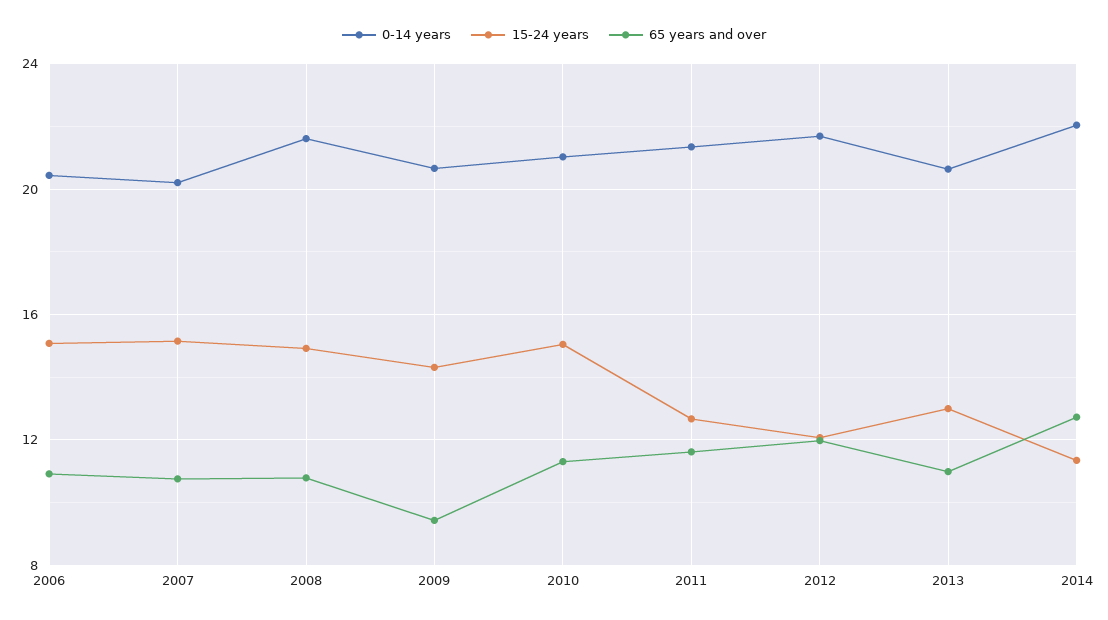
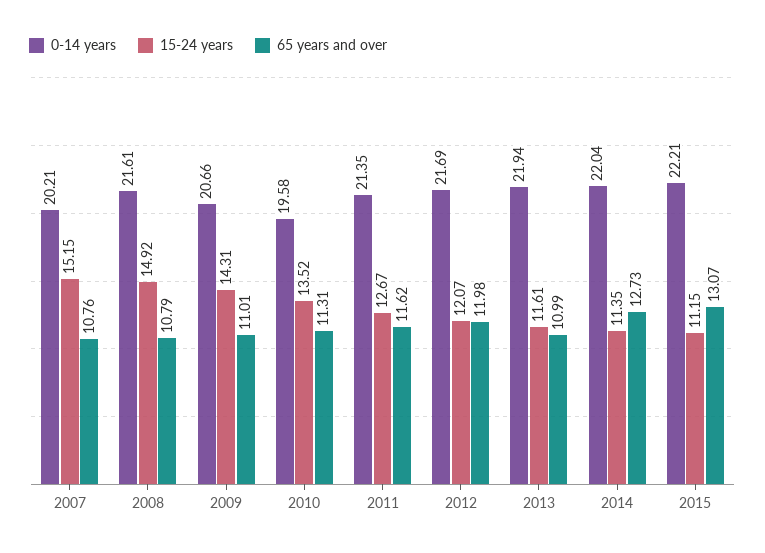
0-14 years, 2006: 20.5 -> none
15-24 years, 2006: 15 -> none
65 years and over, 2006: 11 -> none
65 years and over, 2009: 9.5 -> 11.01
0-14 years, 2010: 21 -> 19.58
15-24 years, 2010: 15 -> 13.52
0-14 years, 2013: 20.5 -> 21.94
15-24 years, 2013: 13 -> 11.61
0-14 years, 2015: none -> 22.21
15-24 years, 2015: none -> 11.15
65 years and over, 2015: none -> 13.07

